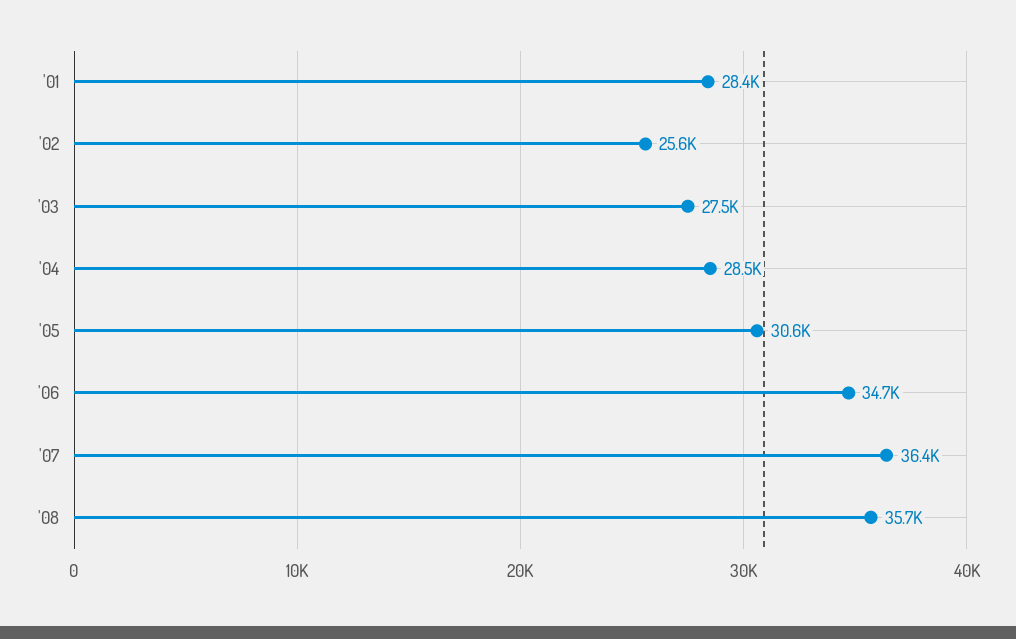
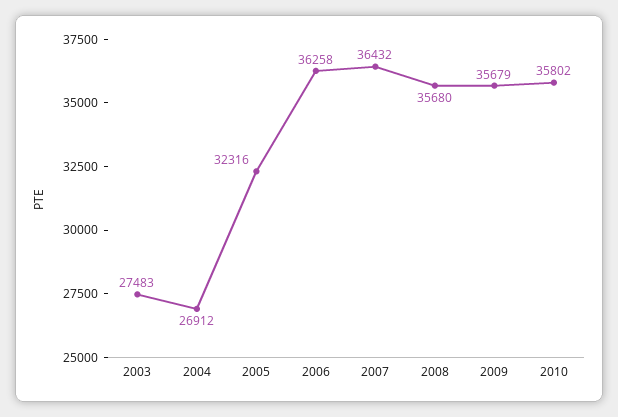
'01: 28400 -> none
'02: 25600 -> none
'04: 28500 -> 26912
'05: 30600 -> 32316
'06: 34700 -> 36258
2009: none -> 35679
2010: none -> 35802

